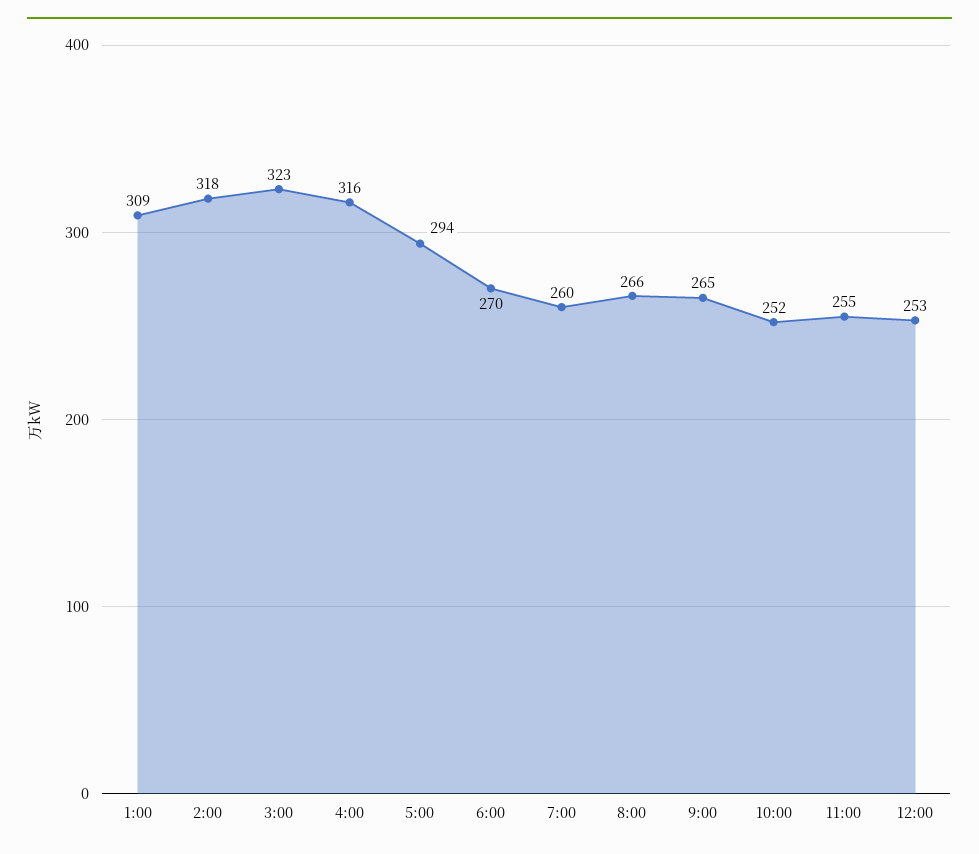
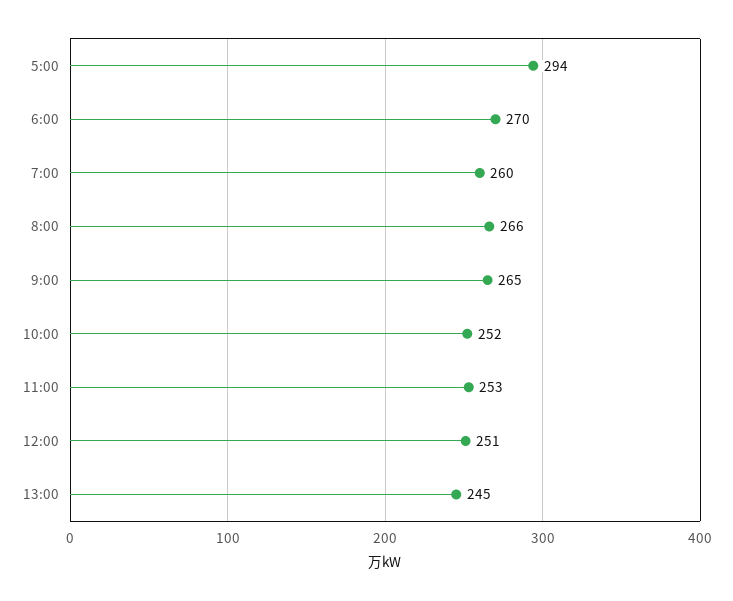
1:00: 309 -> none
2:00: 318 -> none
3:00: 323 -> none
4:00: 316 -> none
11:00: 255 -> 253
12:00: 253 -> 251
13:00: none -> 245

